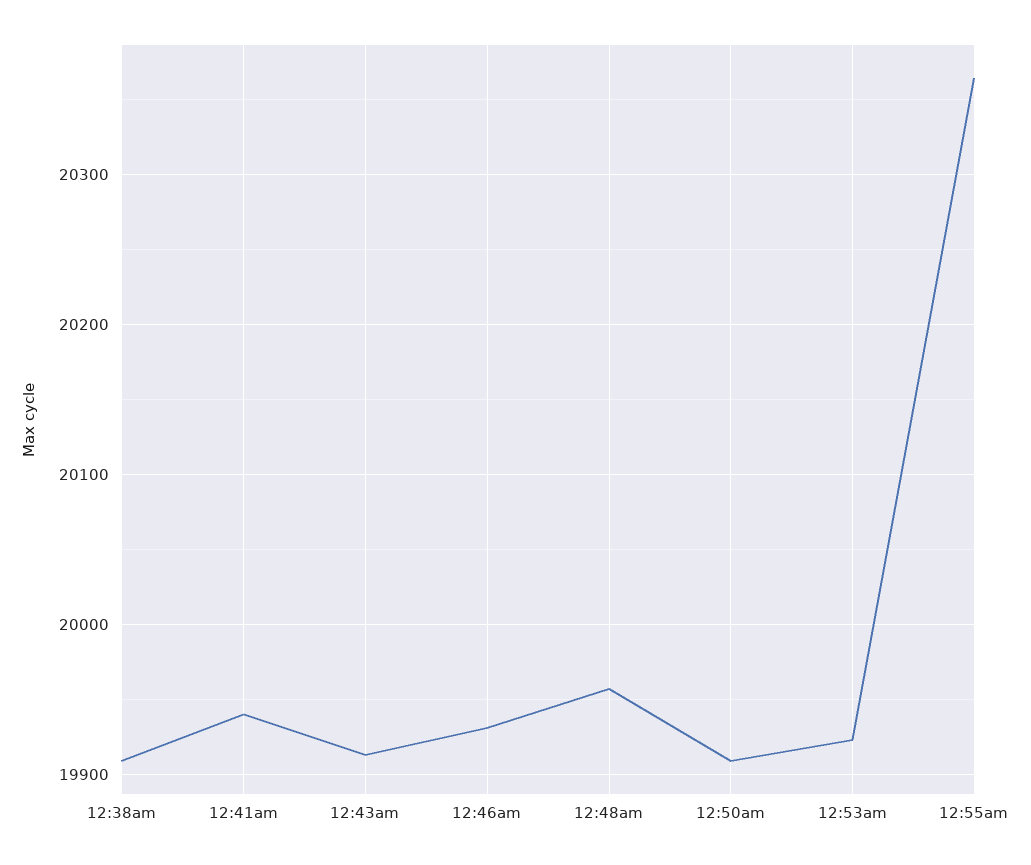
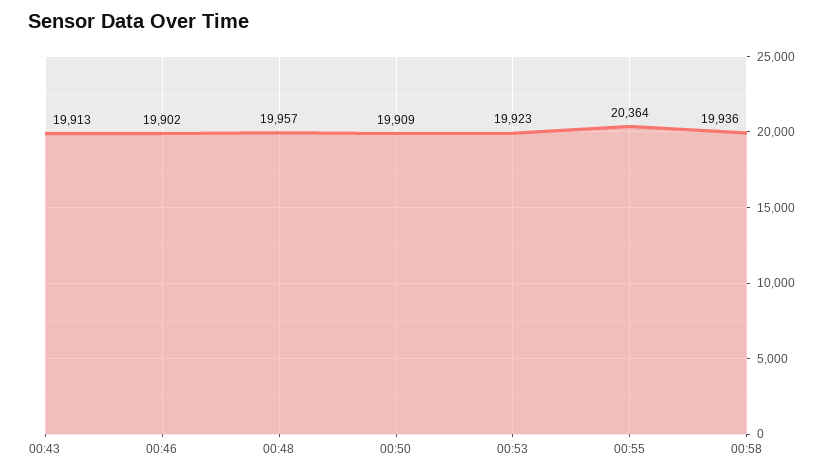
12:38am: 19910 -> none
12:41am: 19940 -> none
12:46am: 19930 -> 19902
00:58: none -> 19936

